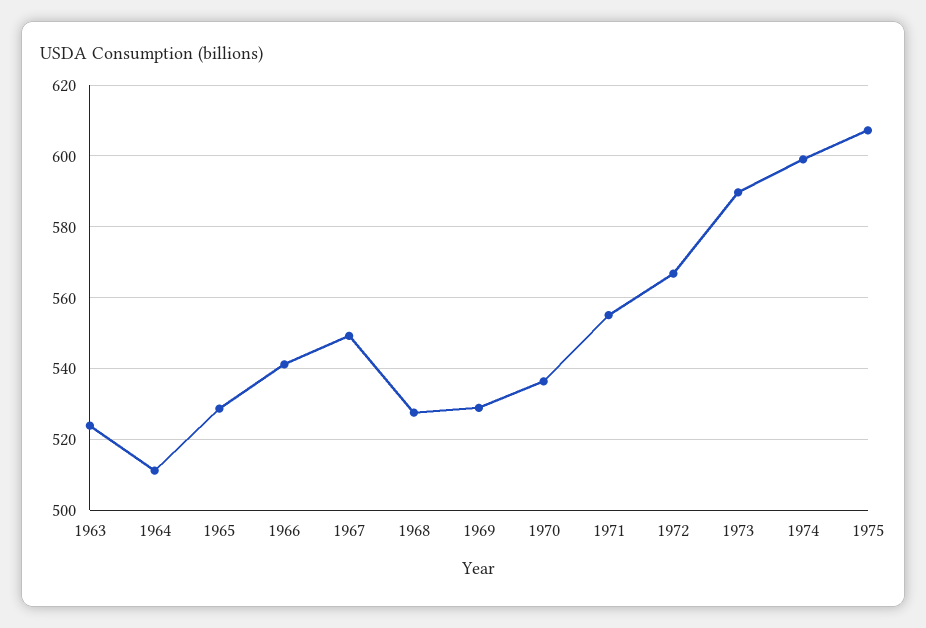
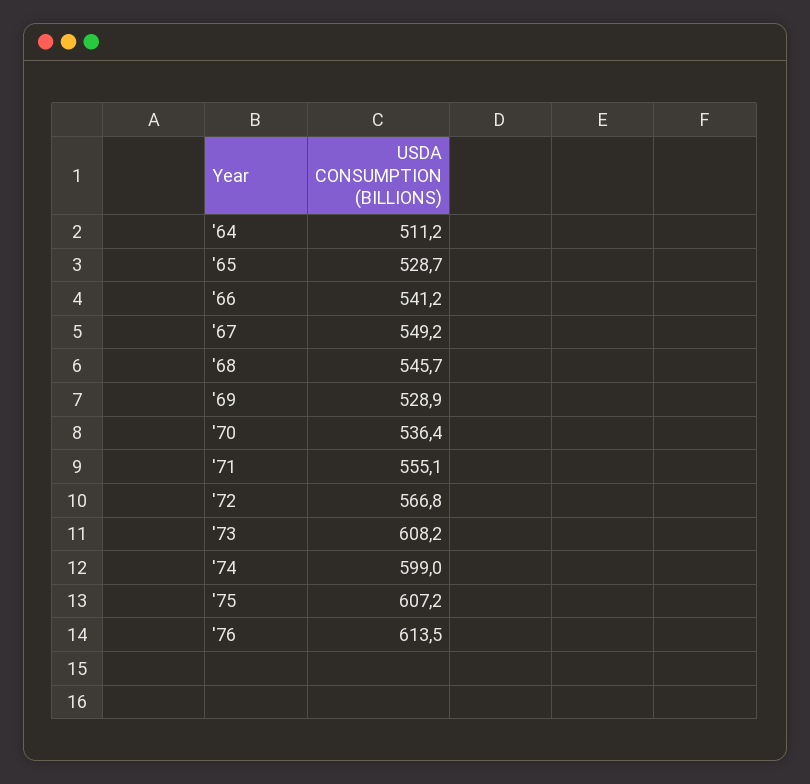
1963: 524 -> none
1968: 528 -> 545.7
1973: 590 -> 608.2
'76: none -> 613.5

